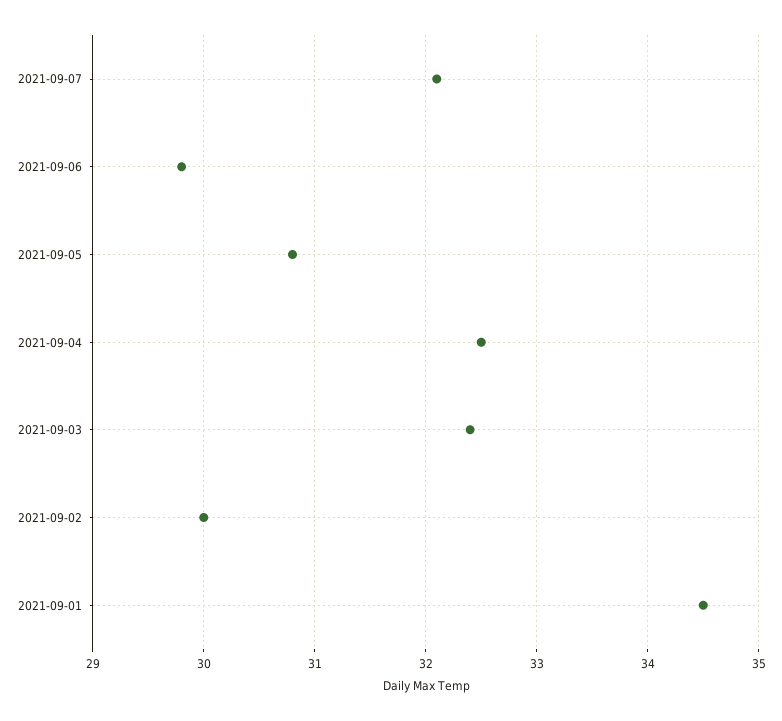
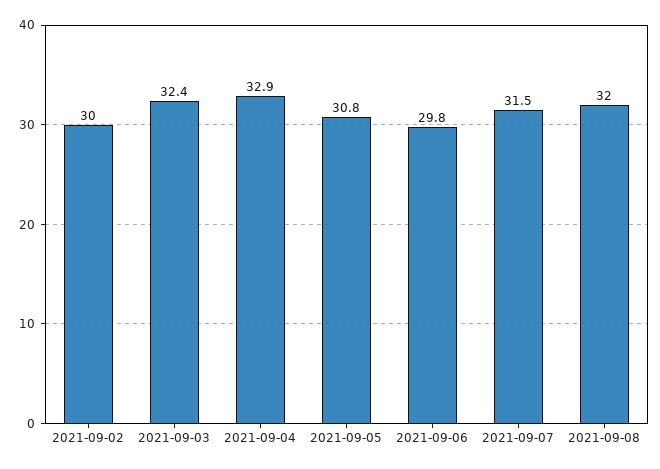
2021-09-07: 32.1 -> 31.5
2021-09-04: 32.5 -> 32.9
2021-09-01: 34.5 -> none
2021-09-08: none -> 32

